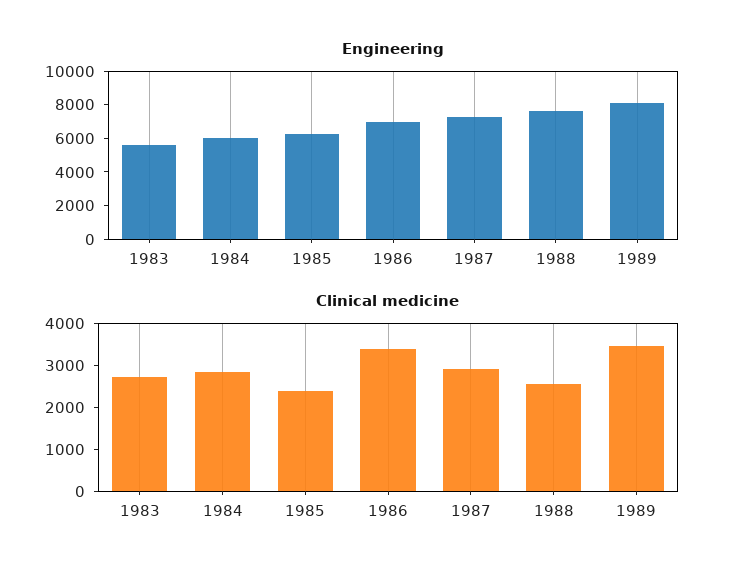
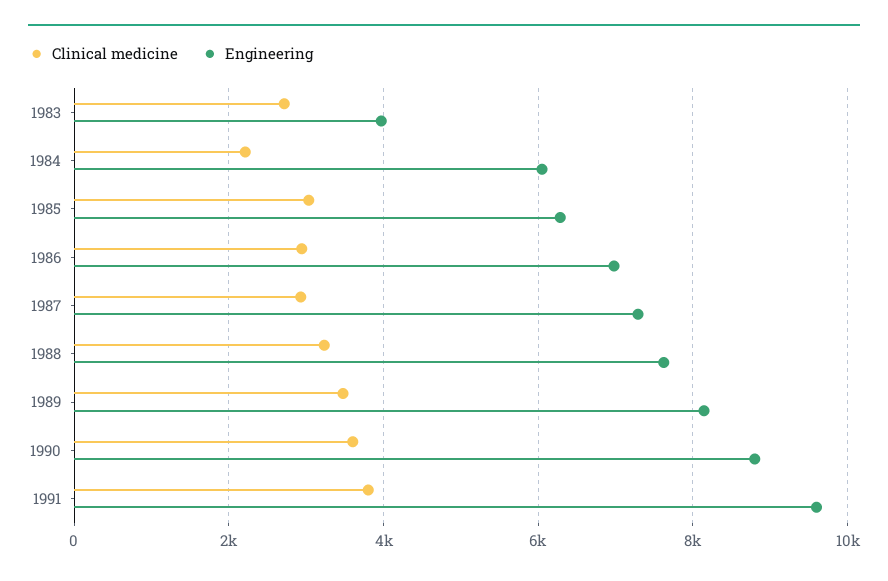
Engineering, 1983: 5500 -> 4000
Clinical medicine, 1984: 2800 -> 2200
Clinical medicine, 1985: 2400 -> 3000
Clinical medicine, 1986: 3400 -> 3000
Clinical medicine, 1988: 2600 -> 3200
Clinical medicine, 1990: none -> 3600
Engineering, 1990: none -> 8800
Clinical medicine, 1991: none -> 3800
Engineering, 1991: none -> 9600

